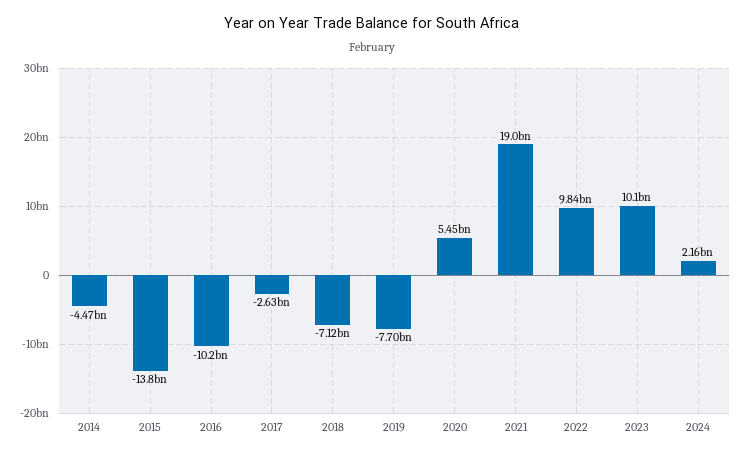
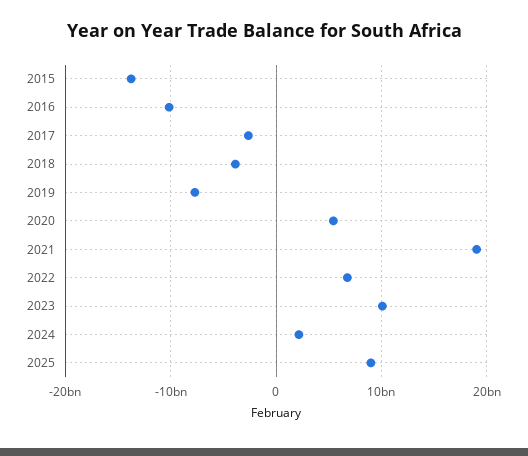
2014: -4470000000 -> none
2018: -7120000000 -> -4000000000
2022: 9840000000 -> 7000000000
2025: none -> 9000000000

